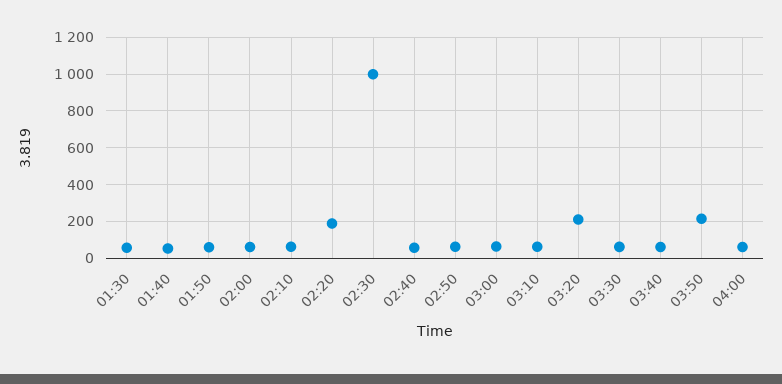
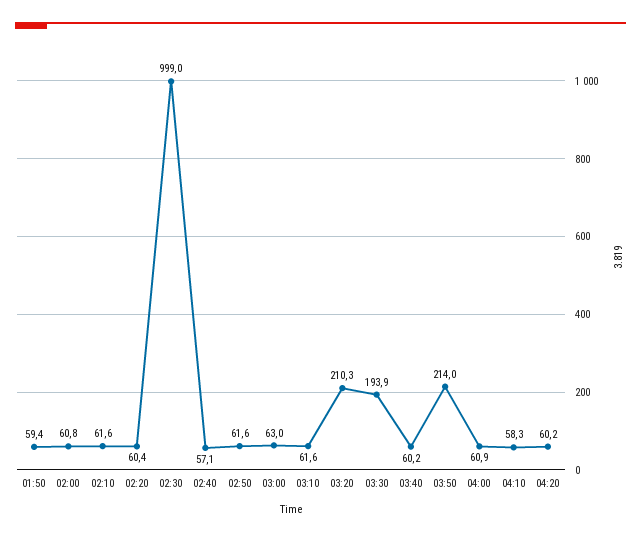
01:30: 50 -> none
01:40: 50 -> none
02:20: 200 -> 60.4
03:30: 50 -> 193.9
04:10: none -> 58.3
04:20: none -> 60.2

